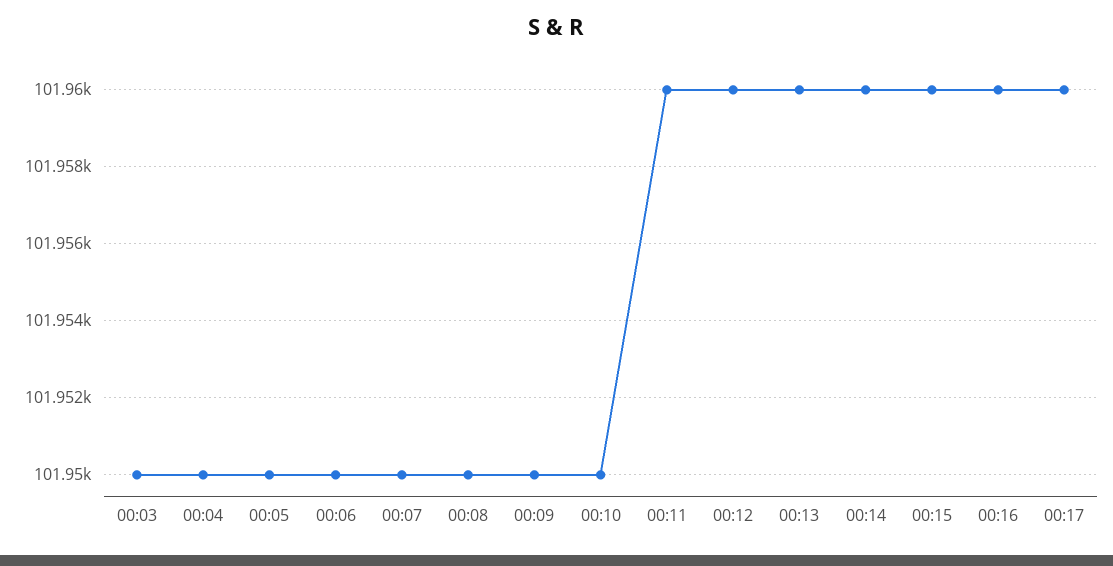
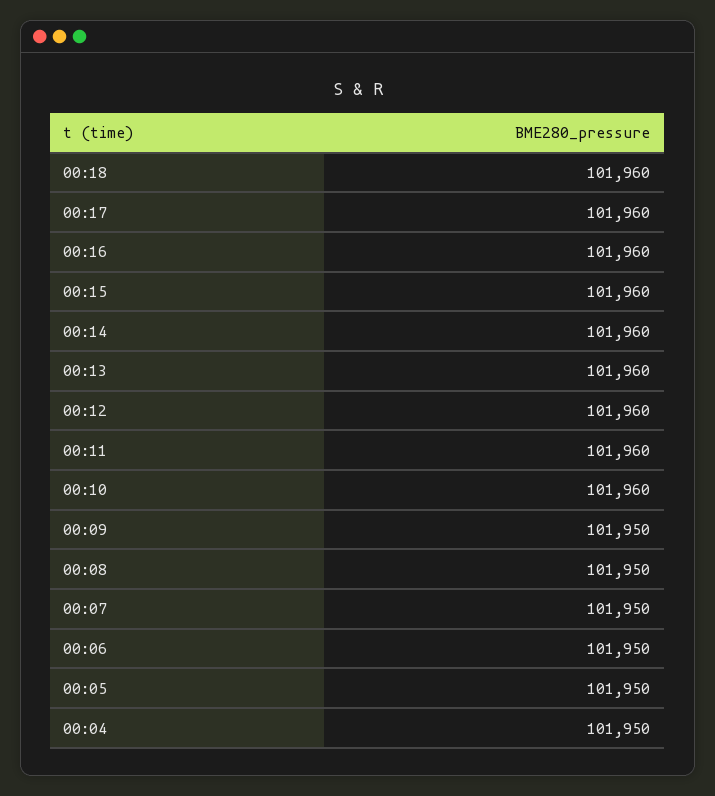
00:03: 101950 -> none
00:10: 101950 -> 101960
00:18: none -> 101960

